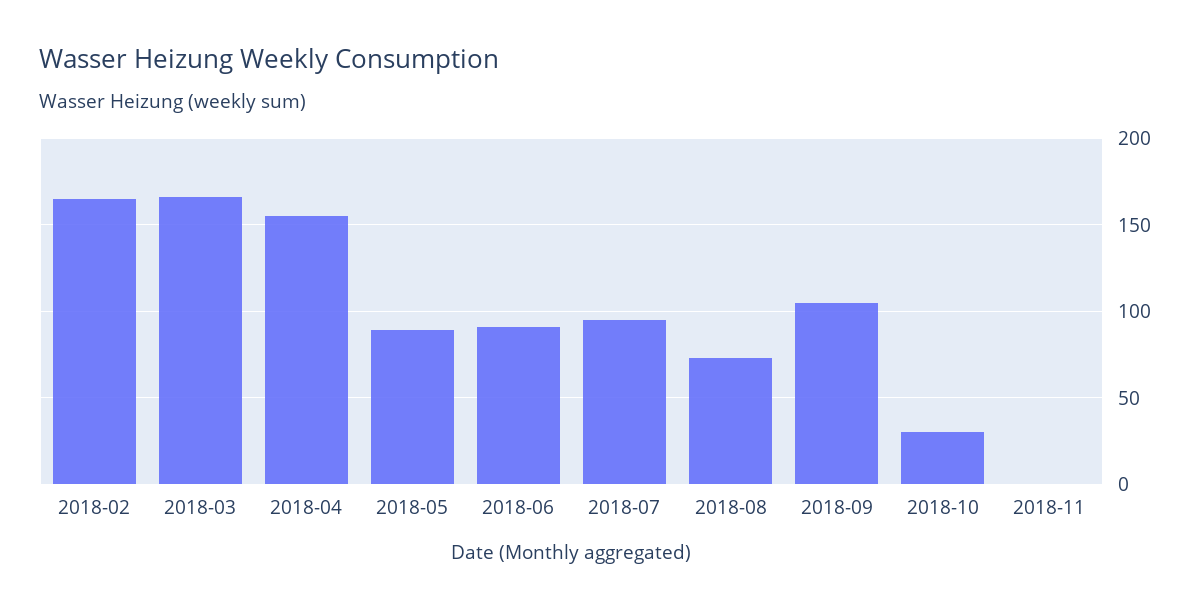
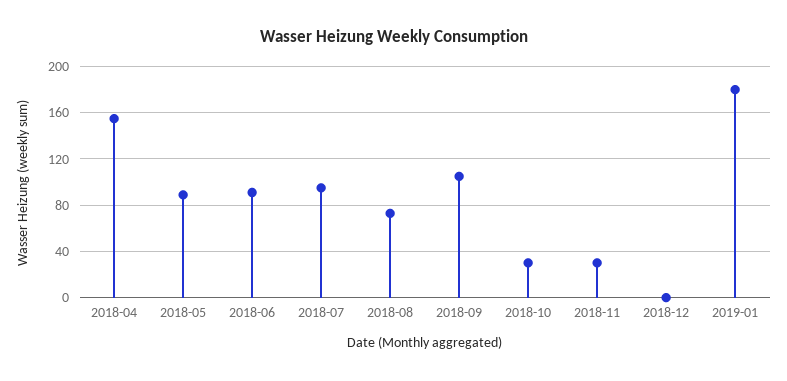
2018-02: 165 -> none
2018-03: 165 -> none
2018-11: 0 -> 30
2018-12: none -> 0
2019-01: none -> 180

